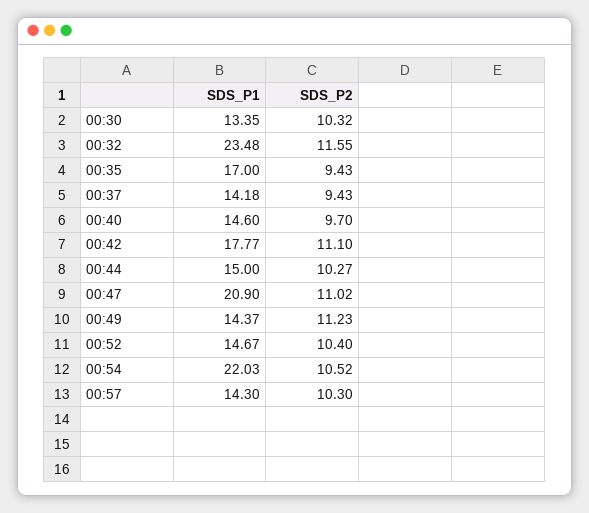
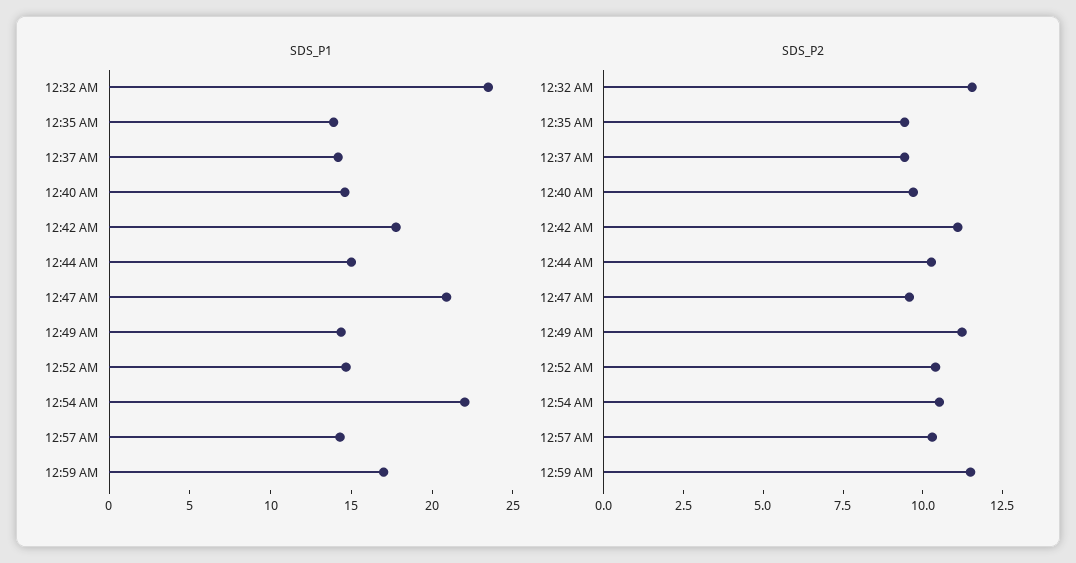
SDS_P1, 00:30: 13.35 -> none
SDS_P2, 00:30: 10.32 -> none
SDS_P1, 00:35: 17 -> 14
SDS_P2, 00:47: 11.02 -> 9.5
SDS_P1, 12:59 AM: none -> 17
SDS_P2, 12:59 AM: none -> 11.5

